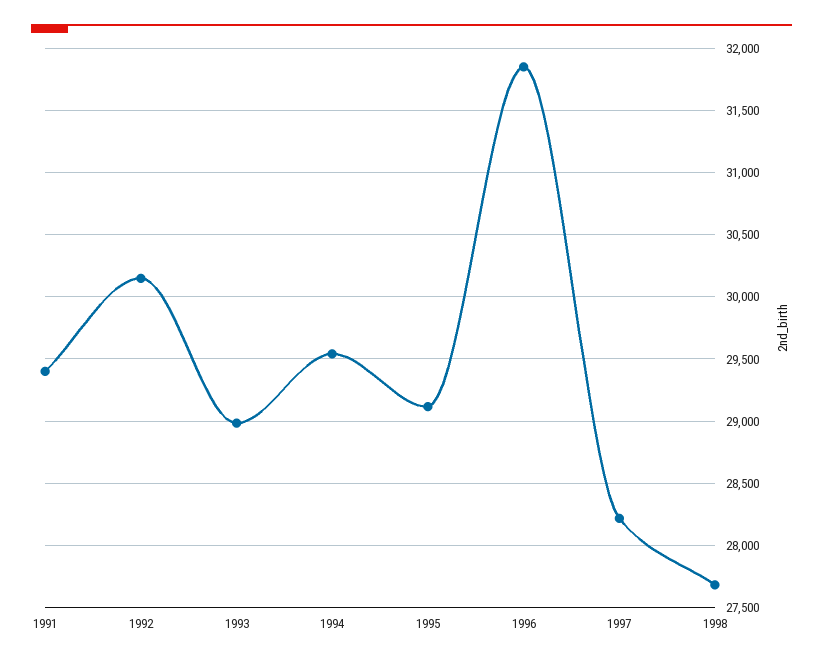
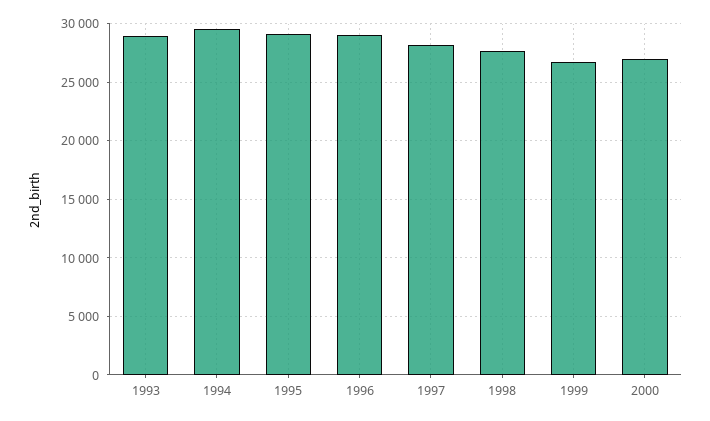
1991: 29400 -> none
1992: 30150 -> none
1996: 31850 -> 29000
1999: none -> 27000
2000: none -> 27000

